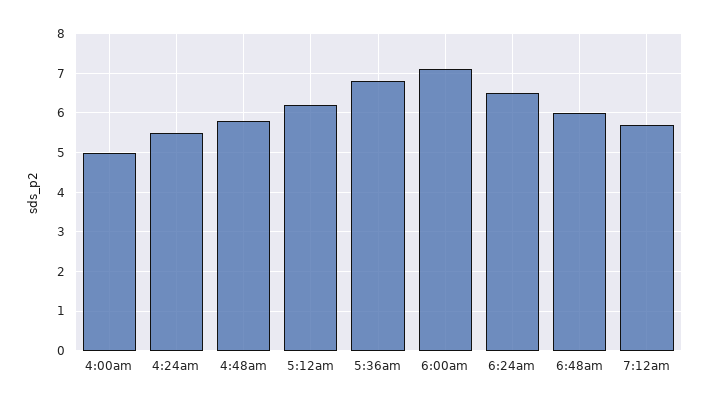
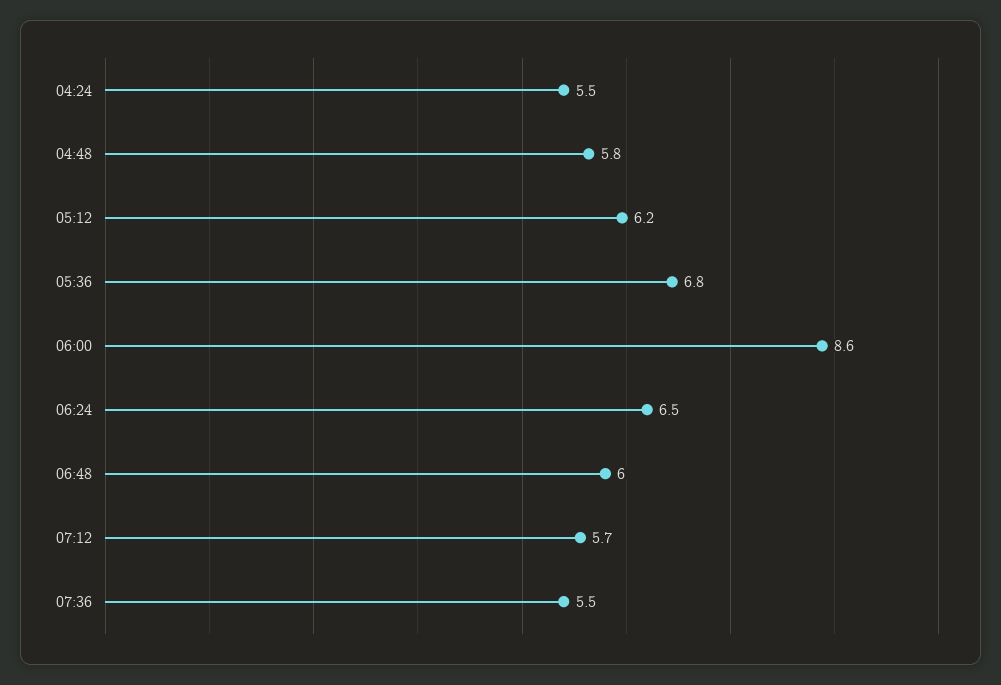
4:00am: 5 -> none
6:00am: 7 -> 8.6
07:36: none -> 5.5

